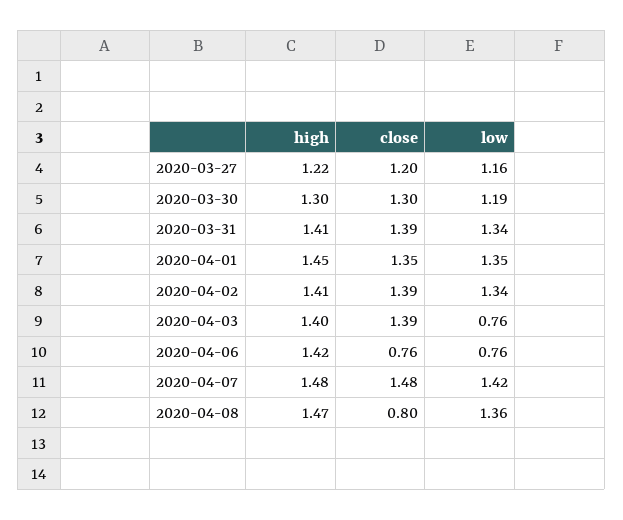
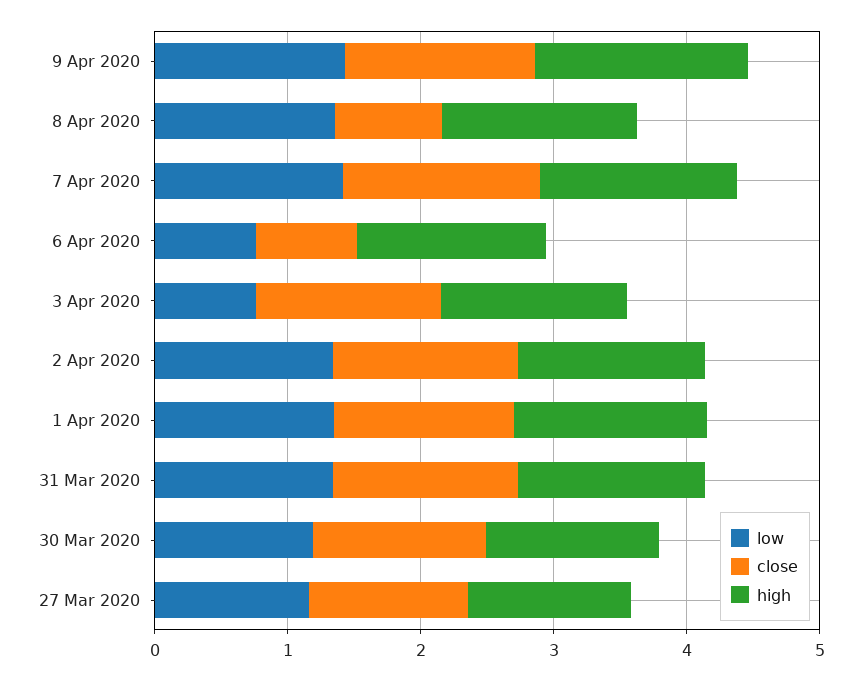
low, 9 Apr 2020: none -> 1.4
close, 9 Apr 2020: none -> 1.4
high, 9 Apr 2020: none -> 1.6

